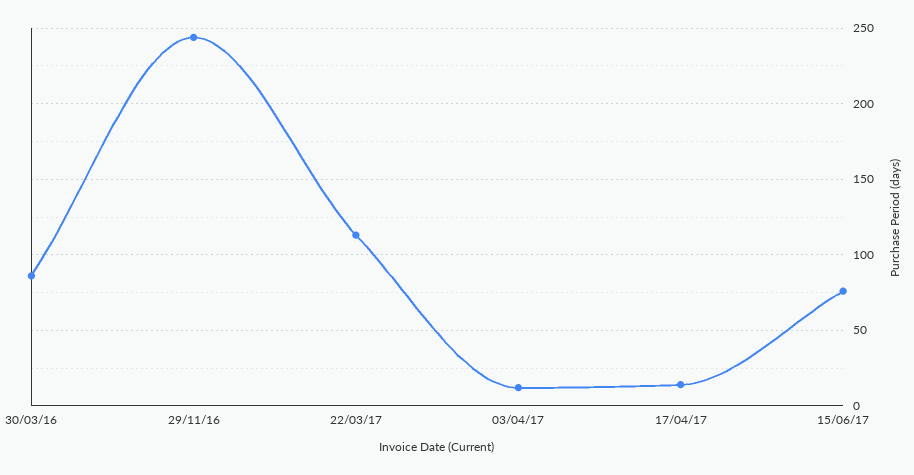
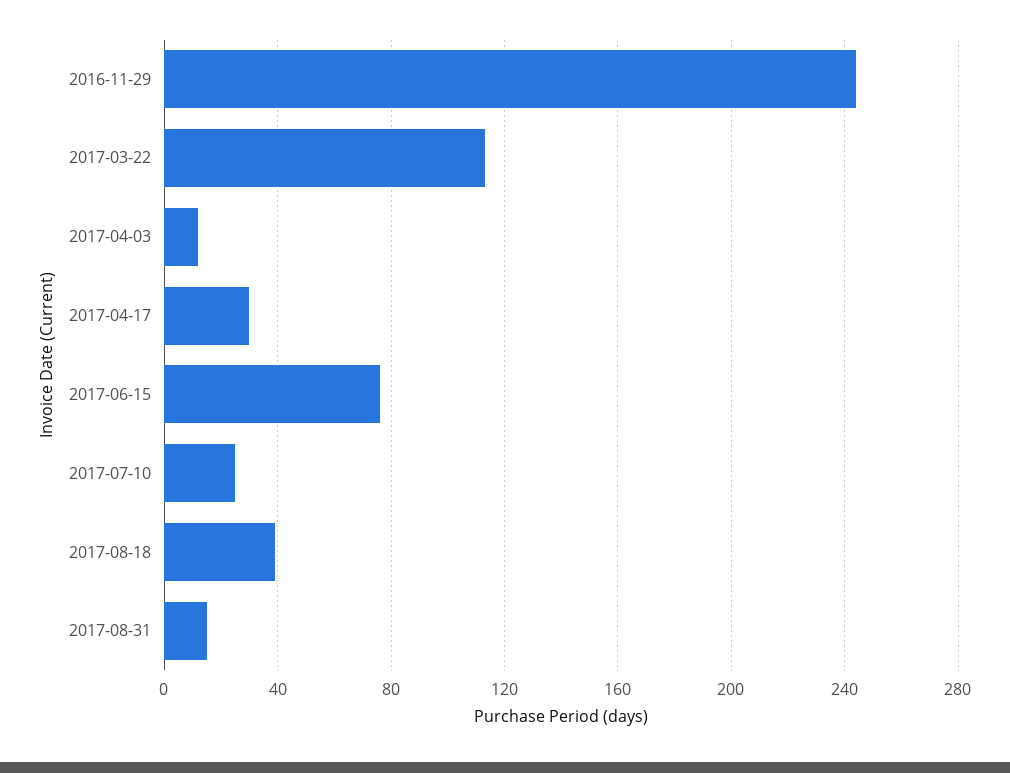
30/03/16: 85 -> none
17/04/17: 15 -> 30
2017-07-10: none -> 25
2017-08-18: none -> 40
2017-08-31: none -> 15

